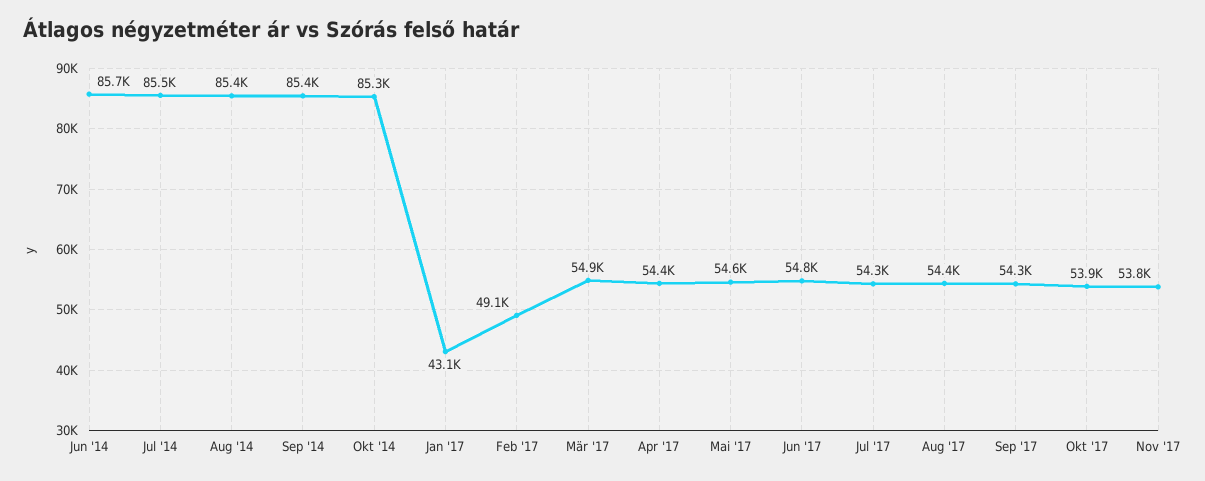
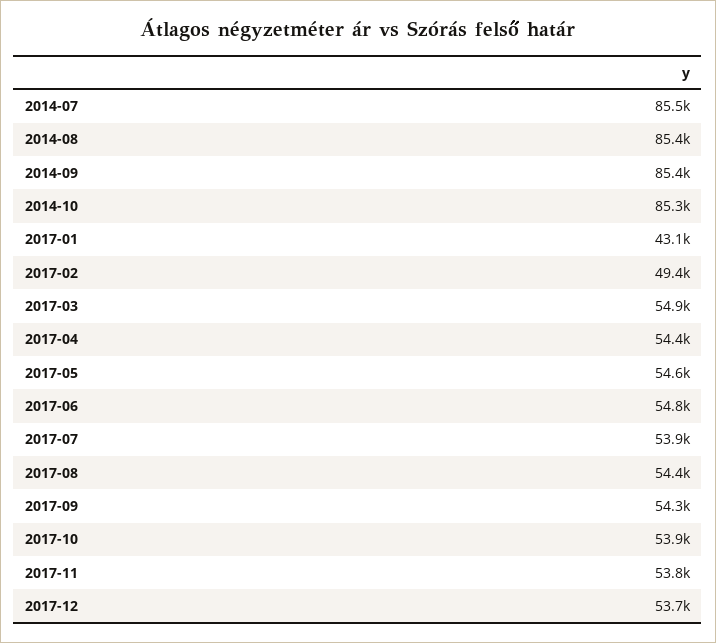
Jun '14: 85700 -> none
Feb '17: 49100 -> 49400
Jul '17: 54300 -> 53900
2017-12: none -> 53700

